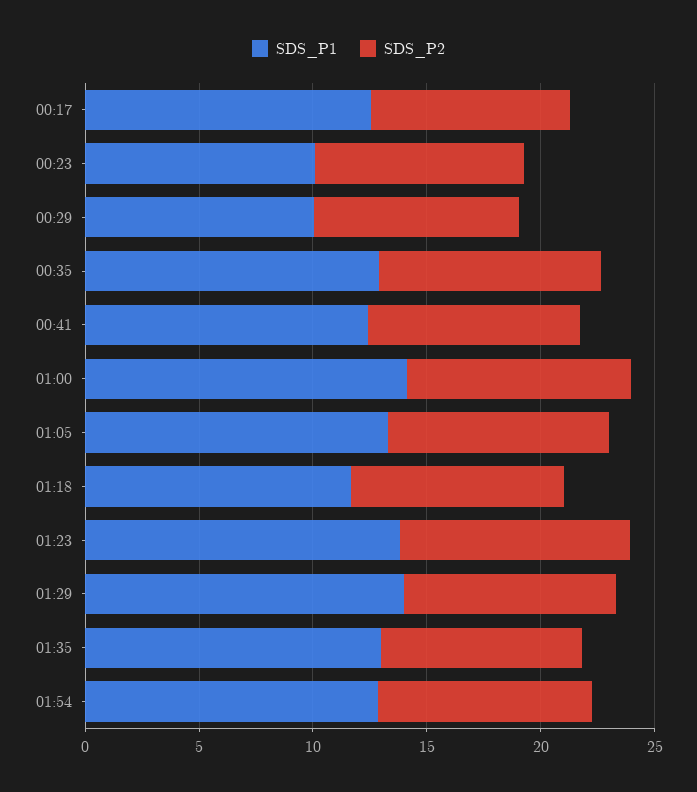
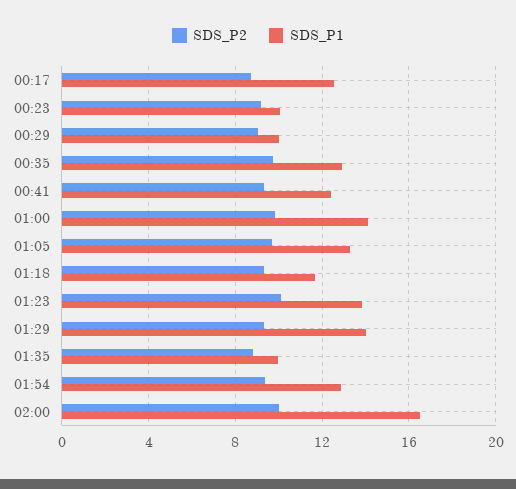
SDS_P1, 01:35: 13 -> 10
SDS_P2, 02:00: none -> 10
SDS_P1, 02:00: none -> 16.5

